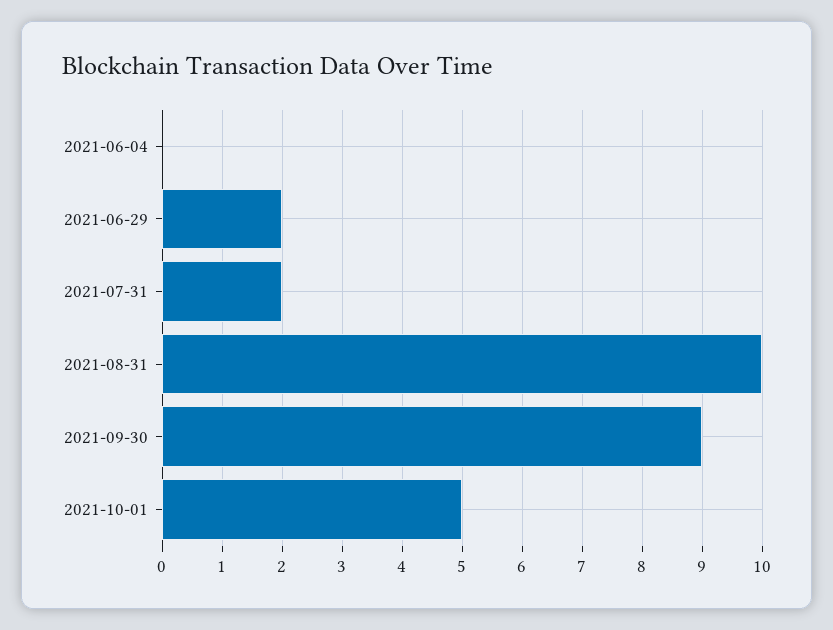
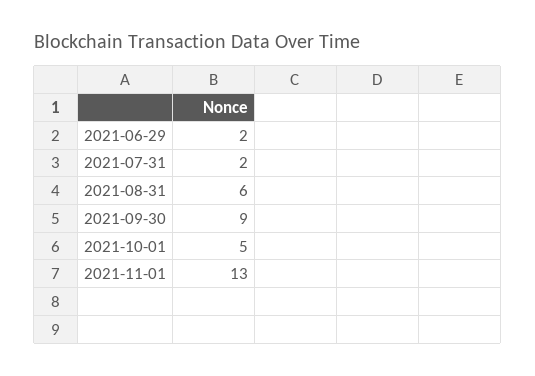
2021-06-04: 0 -> none
2021-08-31: 10 -> 6
2021-11-01: none -> 13

